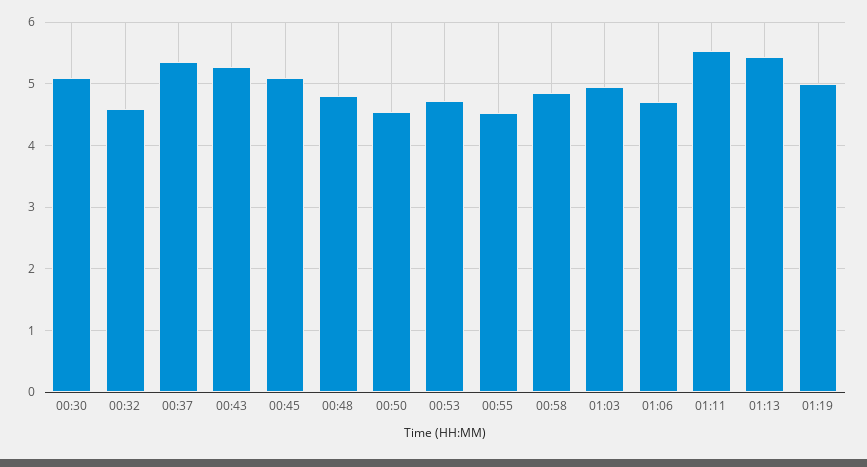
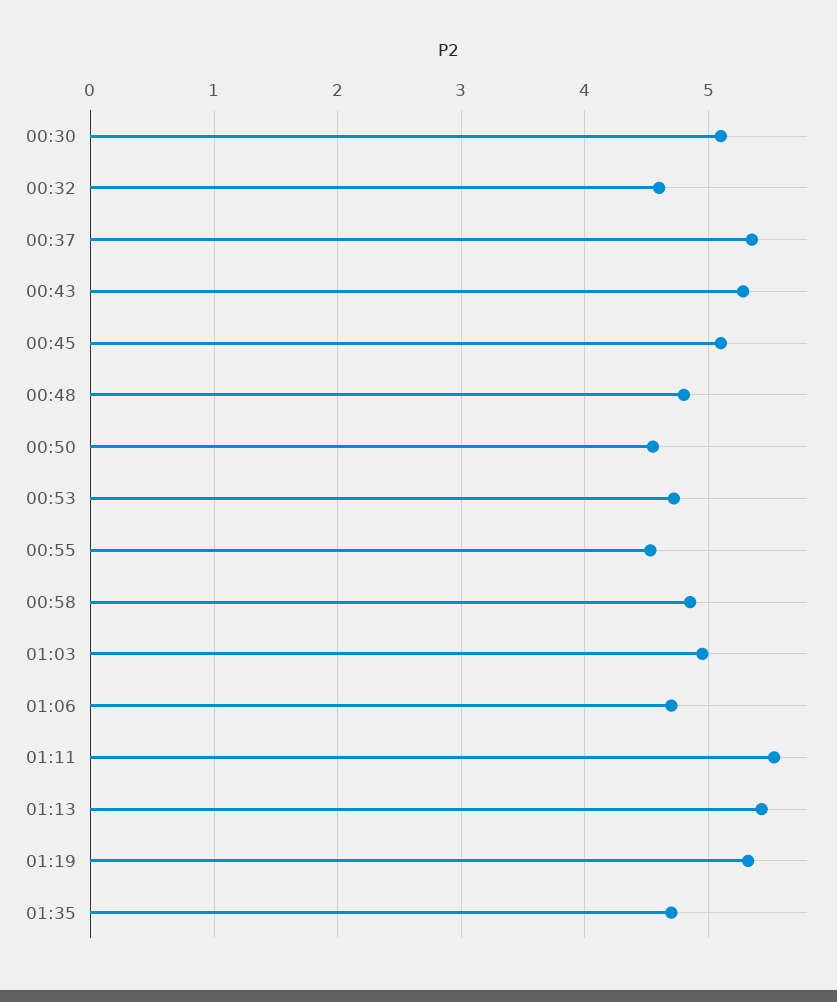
01:19: 5 -> 5.3
01:35: none -> 4.7

